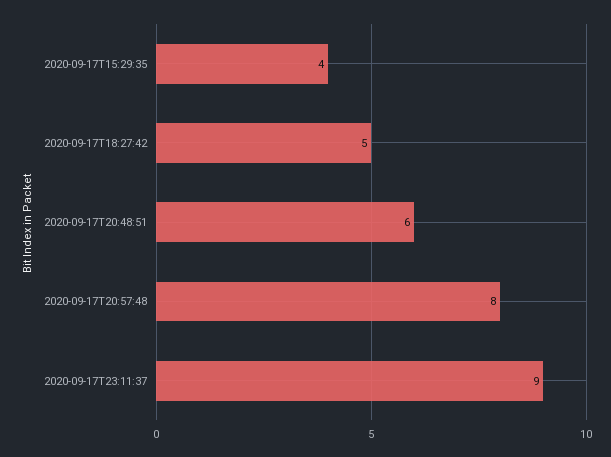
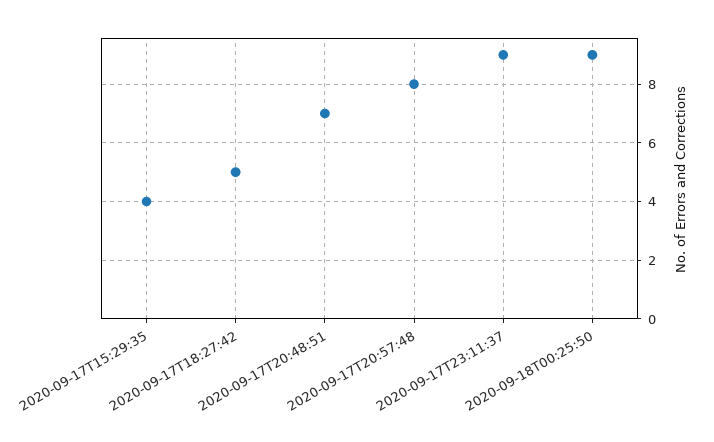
2020-09-17T20:48:51: 6 -> 7
2020-09-18T00:25:50: none -> 9

